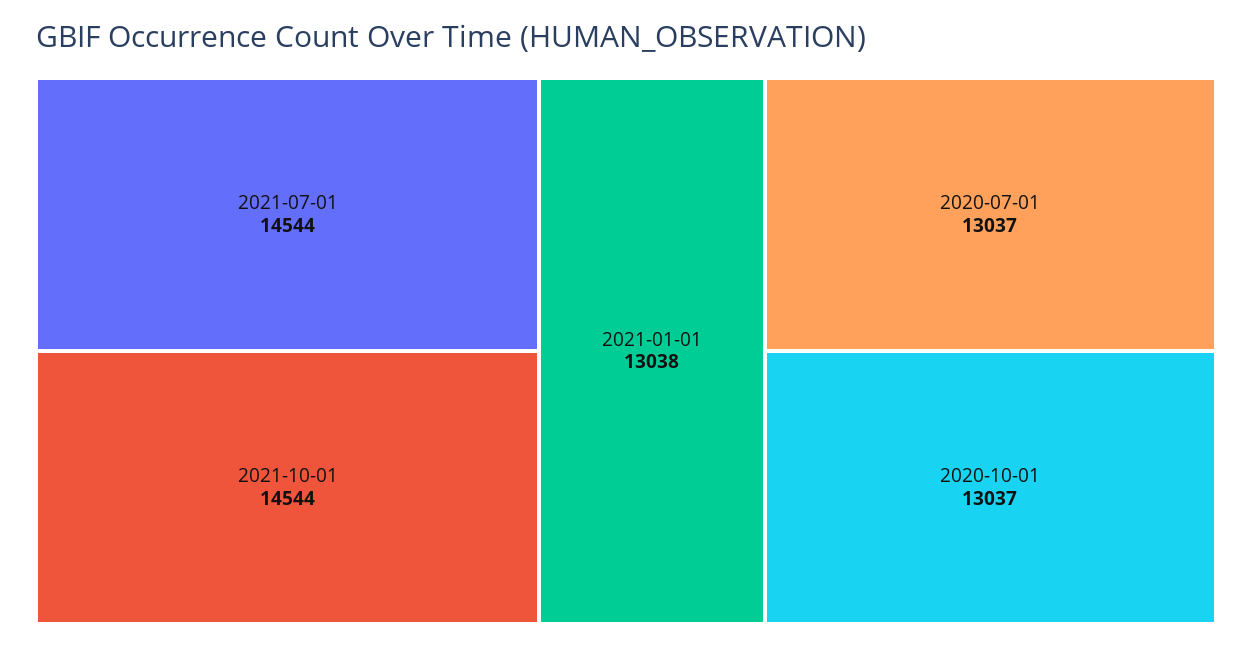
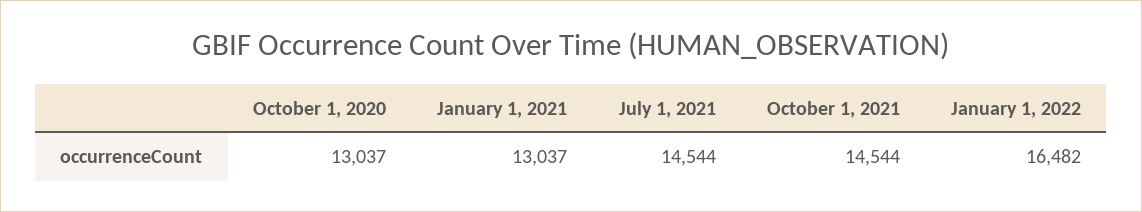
2021-01-01: 13038 -> 13037
2020-07-01: 13037 -> none
January 1, 2022: none -> 16482

